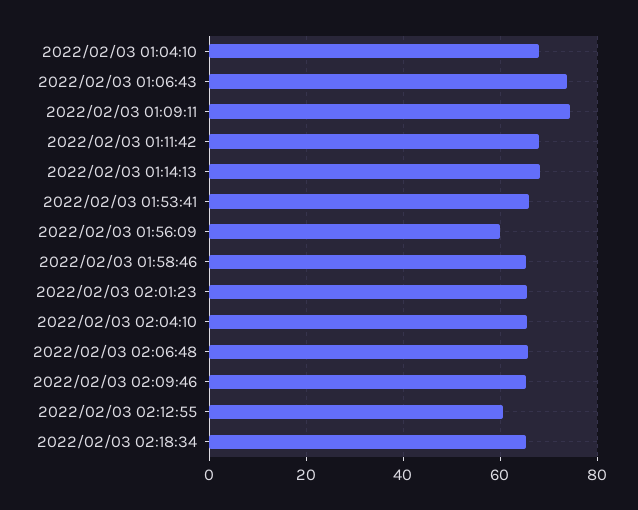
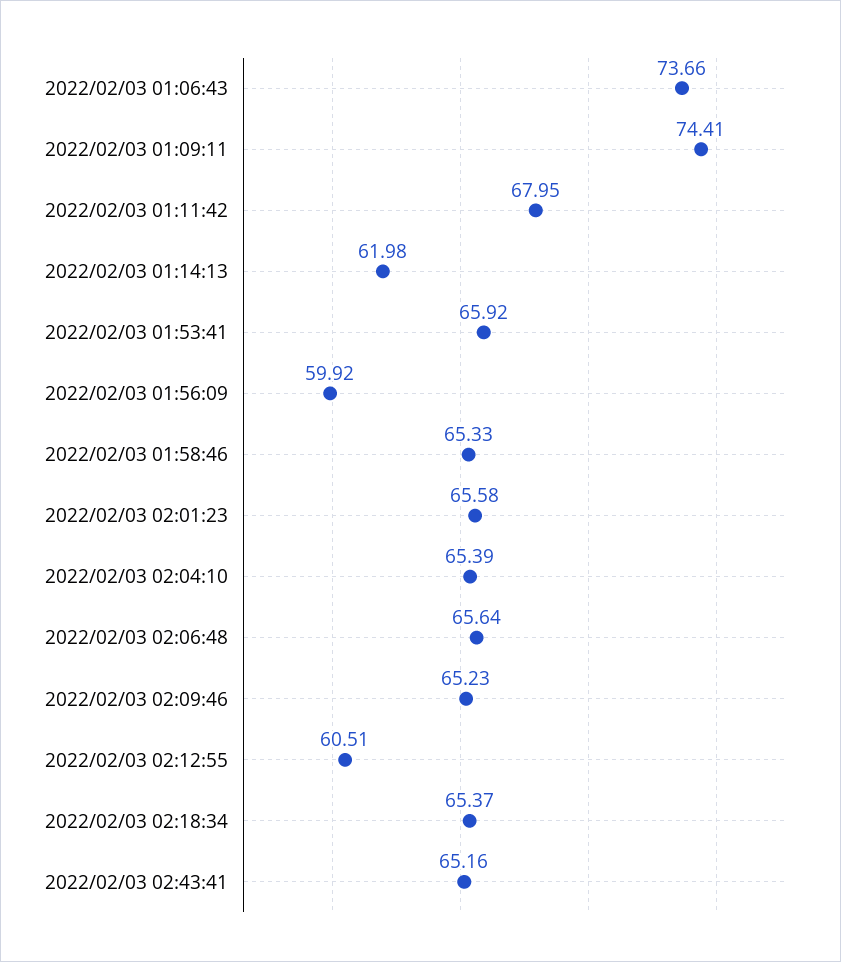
2022/02/03 01:04:10: 68 -> none
2022/02/03 01:14:13: 68 -> 61.98
2022/02/03 02:43:41: none -> 65.16

